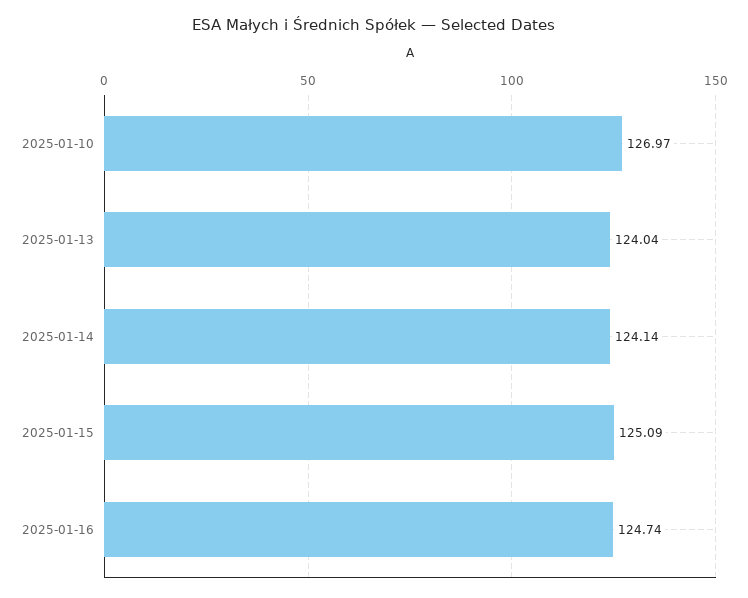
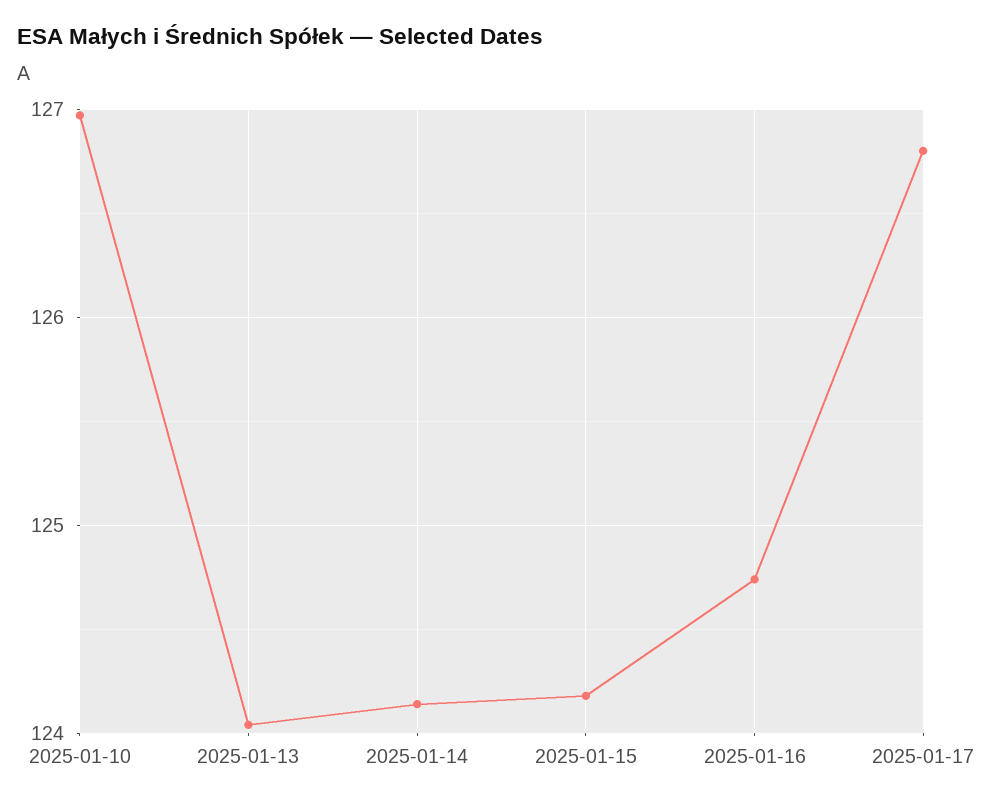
2025-01-15: 125.09 -> 124.2
2025-01-17: none -> 126.8

